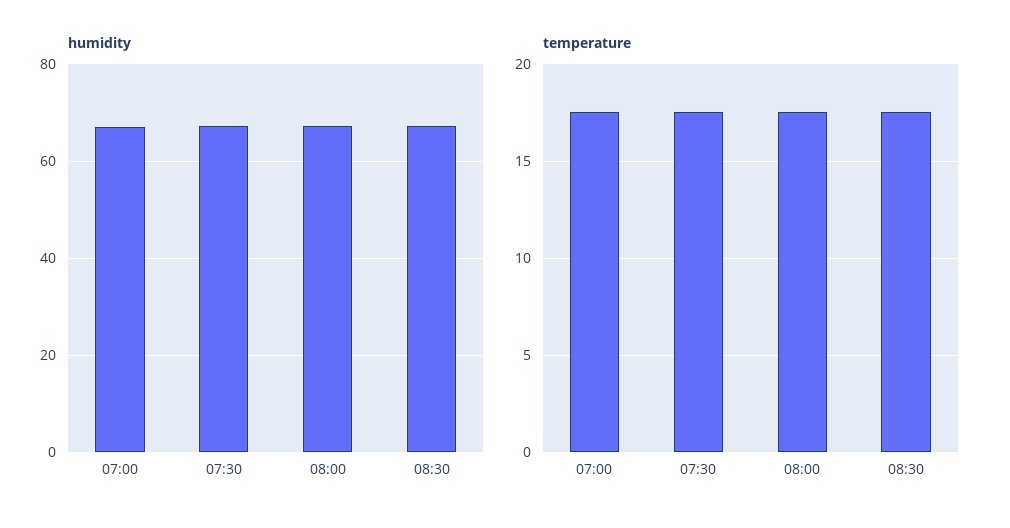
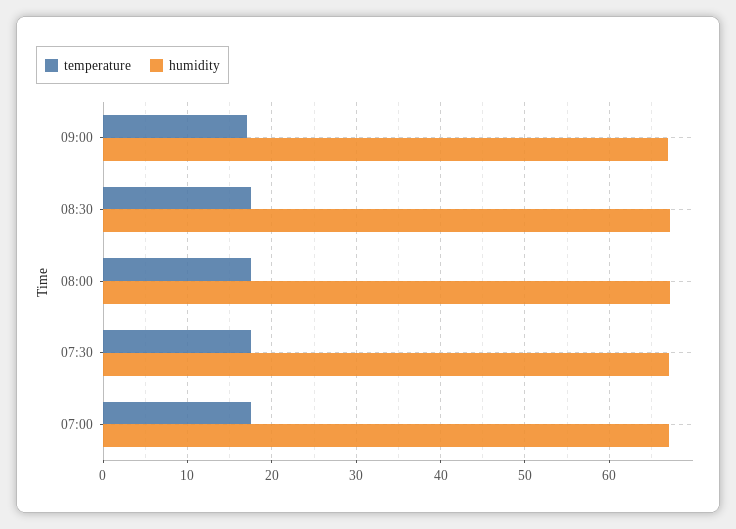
temperature, 09:00: none -> 17
humidity, 09:00: none -> 67

